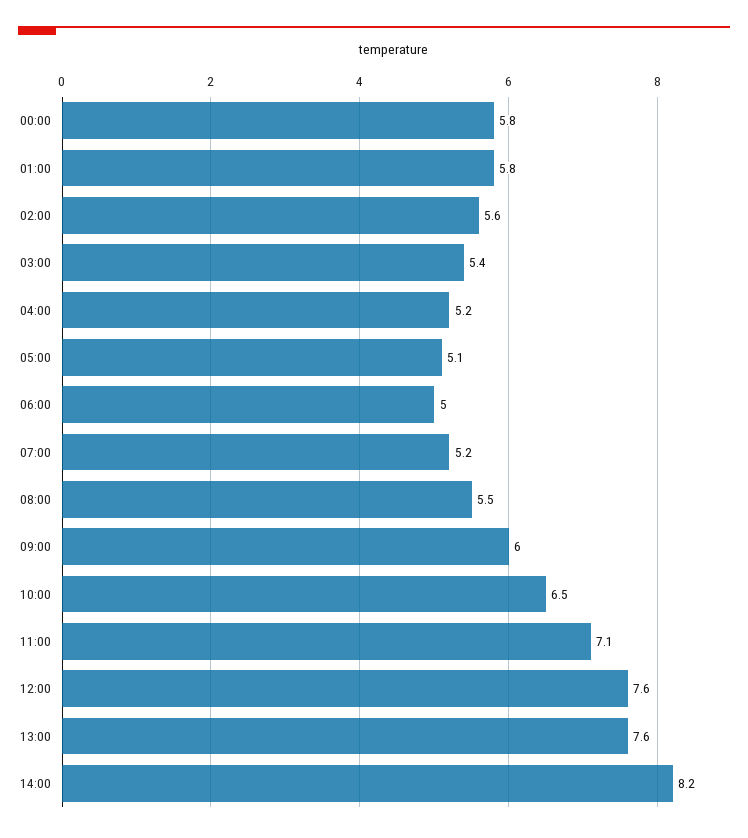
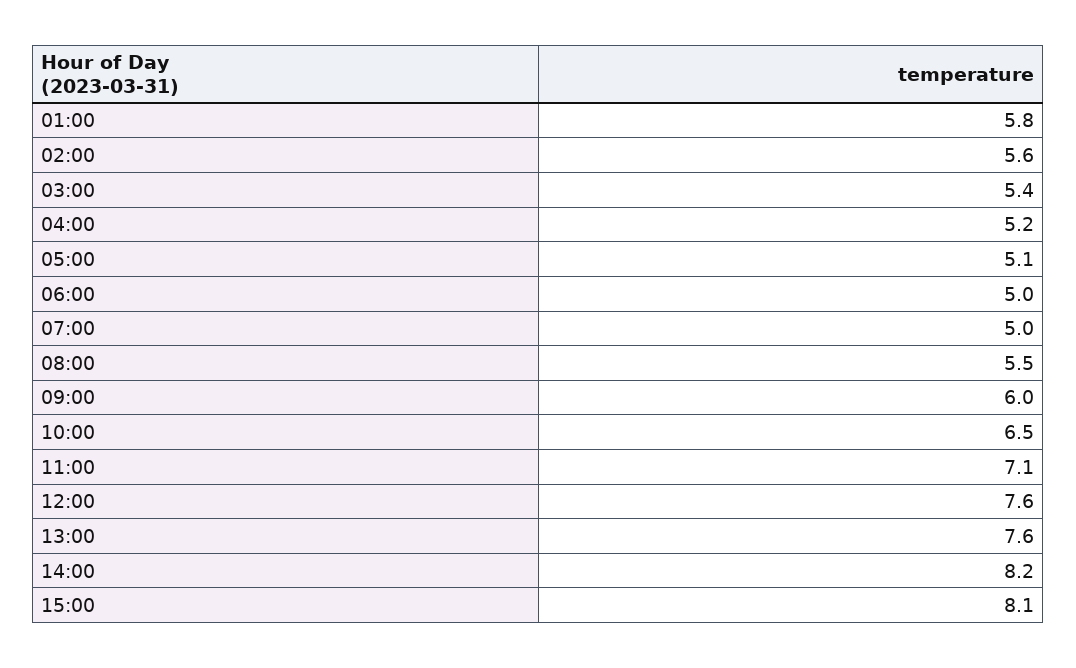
00:00: 5.8 -> none
07:00: 5.2 -> 5
15:00: none -> 8.1

